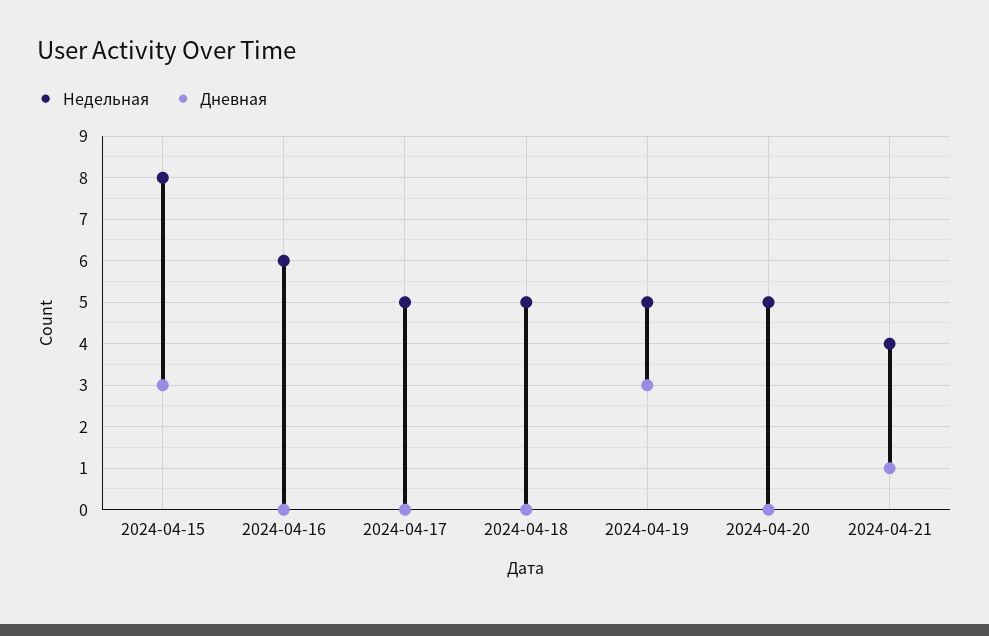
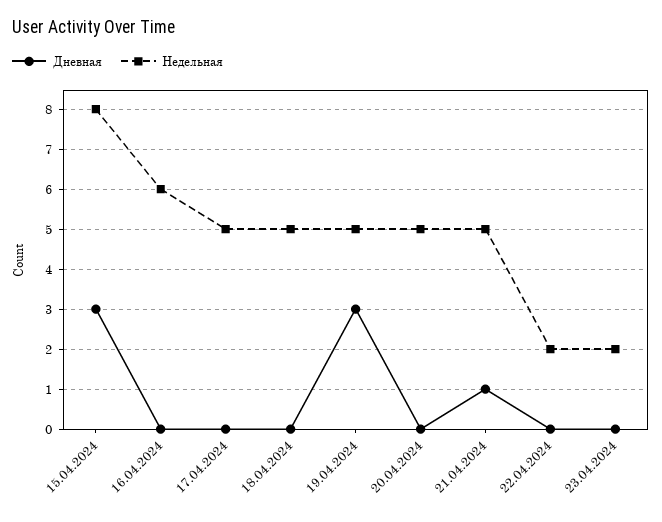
Недельная, 2024-04-21: 4 -> 5
Дневная, 22.04.2024: none -> 0
Недельная, 22.04.2024: none -> 2
Дневная, 23.04.2024: none -> 0
Недельная, 23.04.2024: none -> 2

